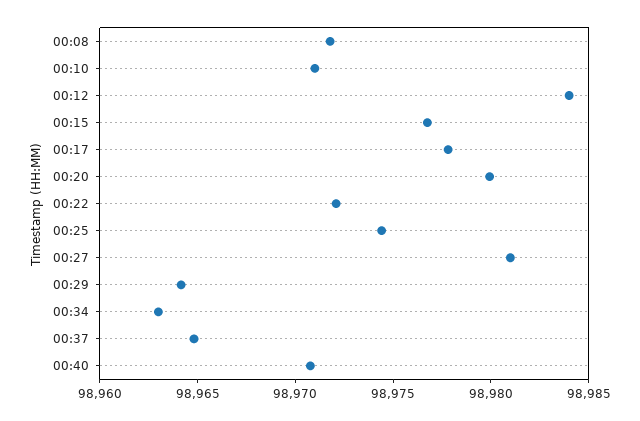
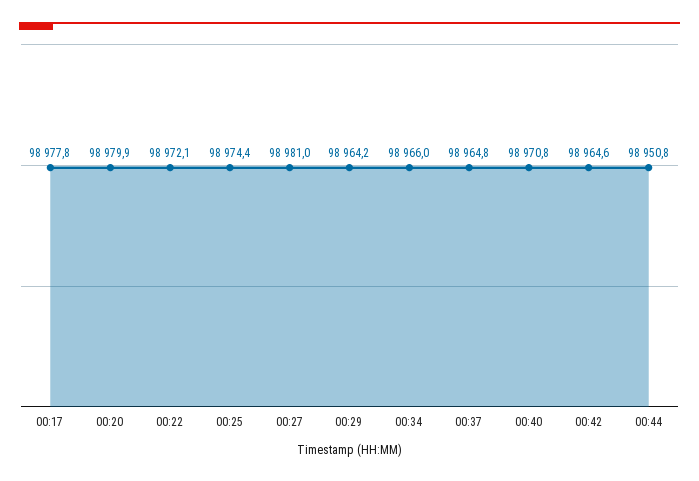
00:08: 98972 -> none
00:10: 98971 -> none
00:12: 98984 -> none
00:15: 98977 -> none
00:34: 98963 -> 98966
00:42: none -> 98964.6
00:44: none -> 98950.8

